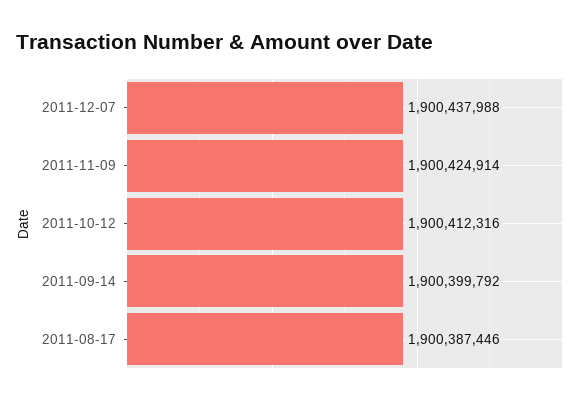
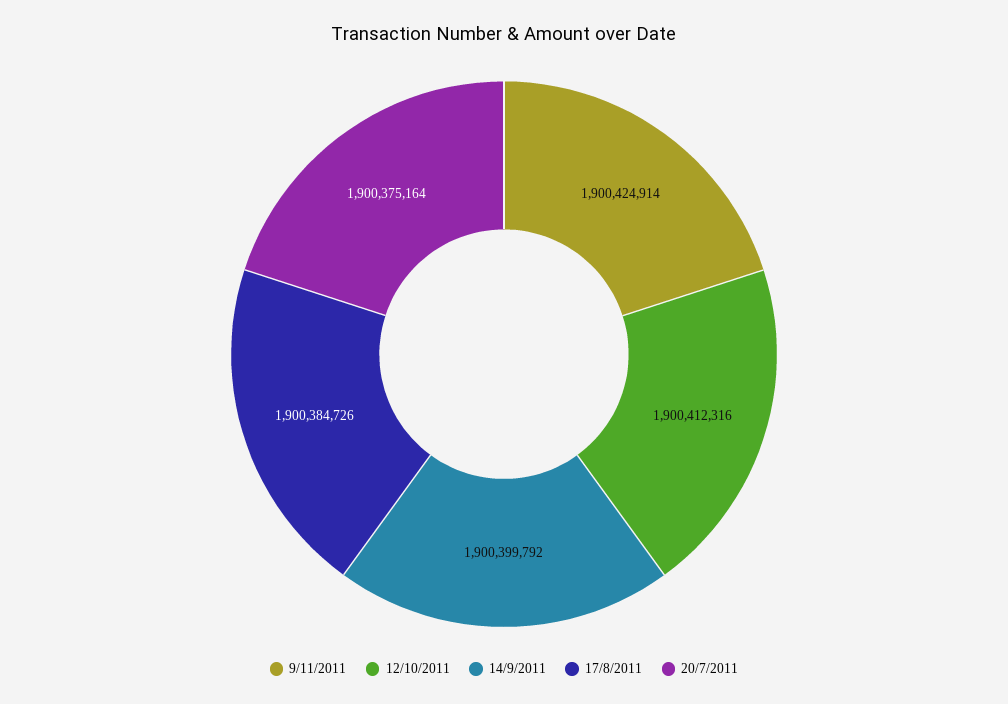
2011-12-07: 1900437988 -> none
2011-08-17: 1900387446 -> 1900384726
20/7/2011: none -> 1900375164

